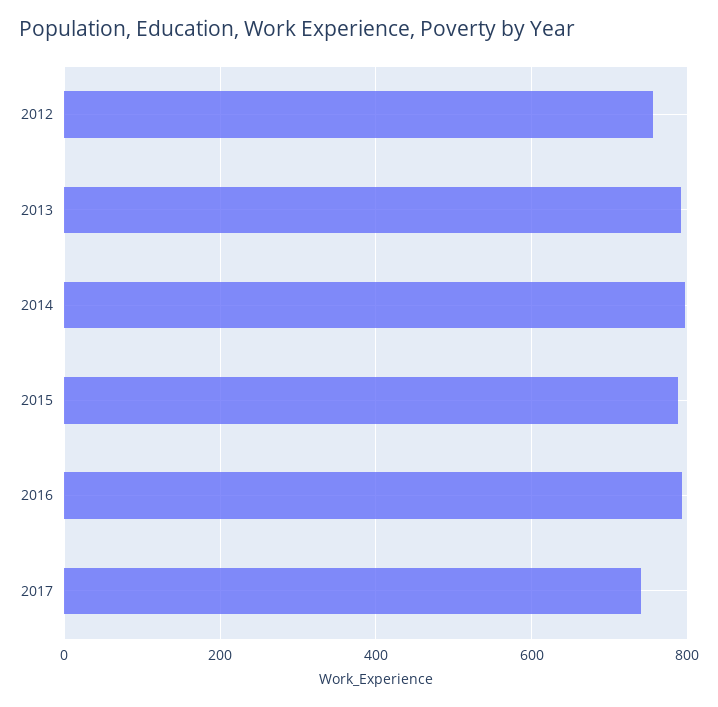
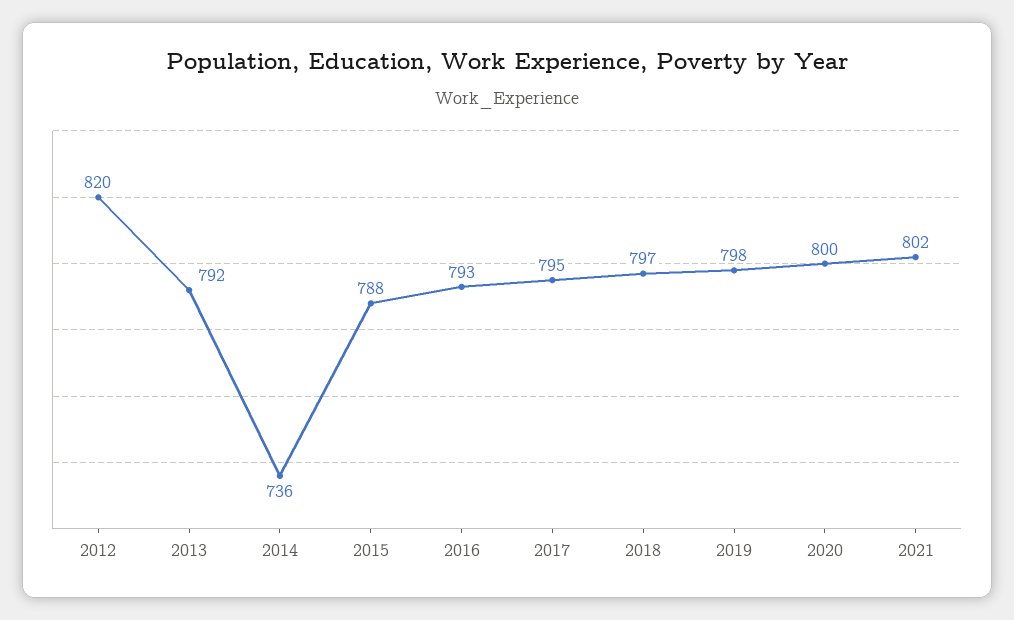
2012: 760 -> 820
2014: 800 -> 736
2017: 740 -> 795
2018: none -> 797
2019: none -> 798
2020: none -> 800
2021: none -> 802

